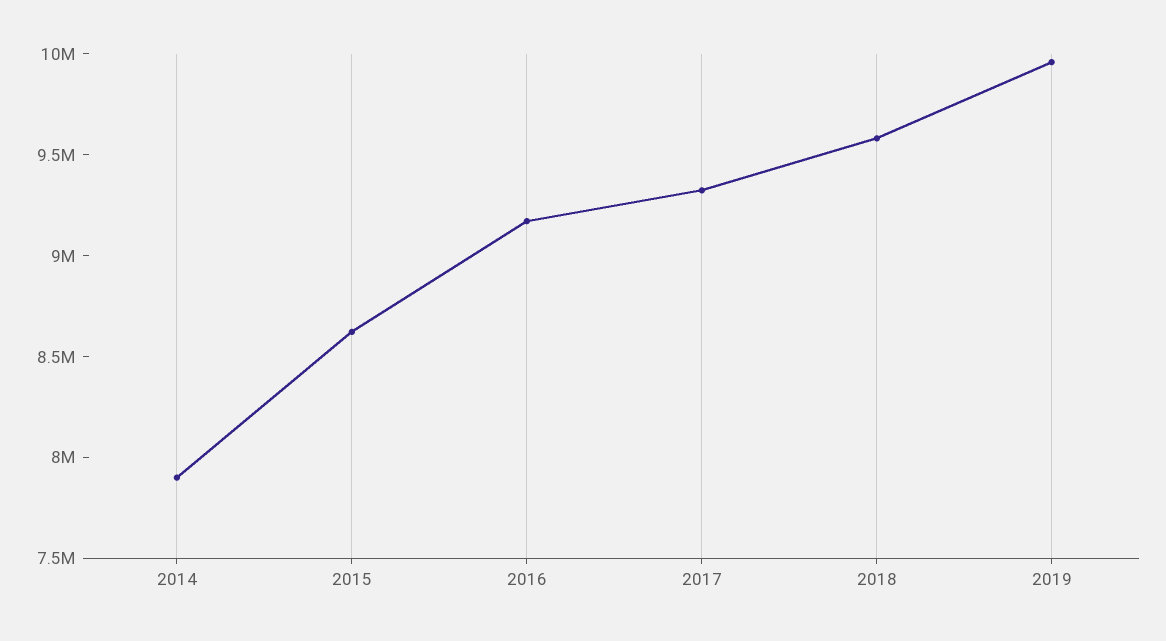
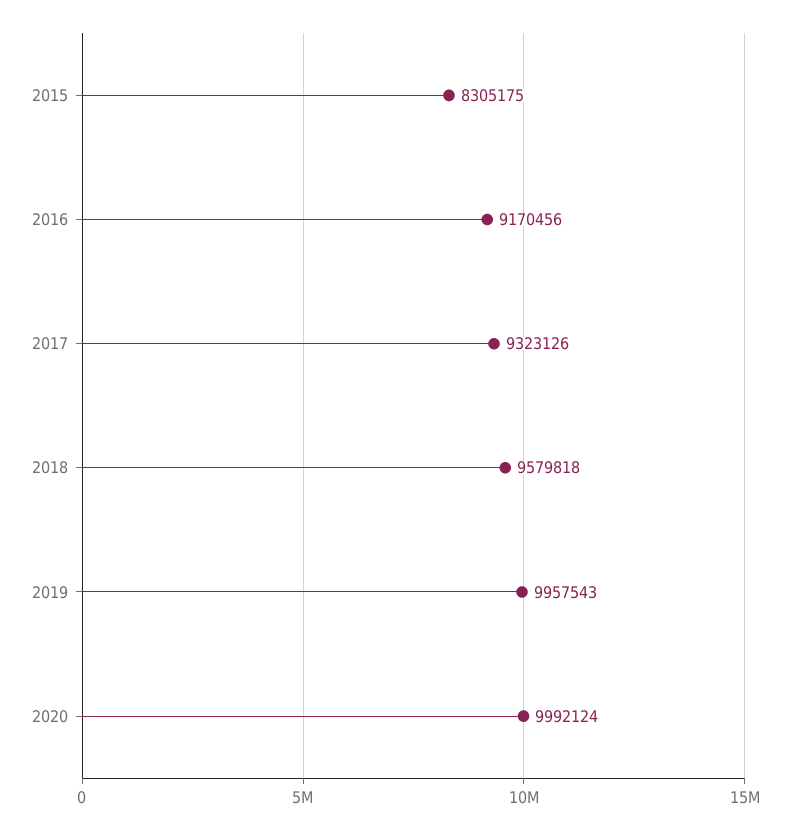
2014: 7900000 -> none
2015: 8600000 -> 8305175
2020: none -> 9992124

